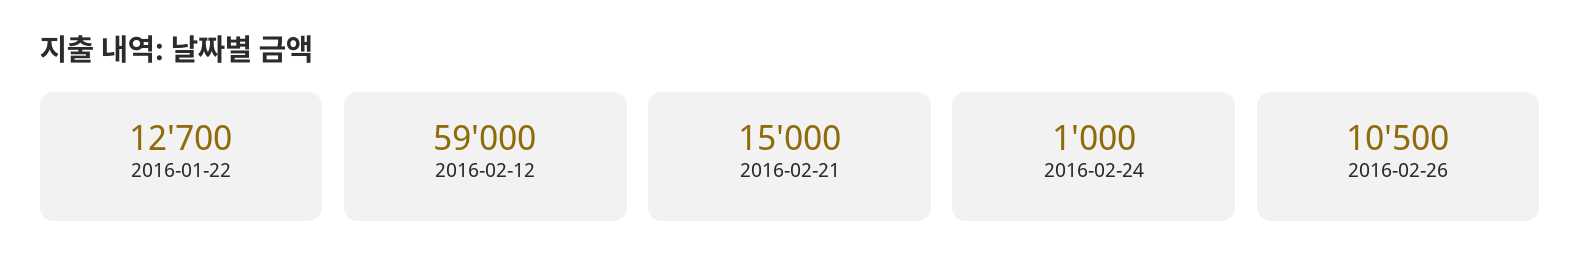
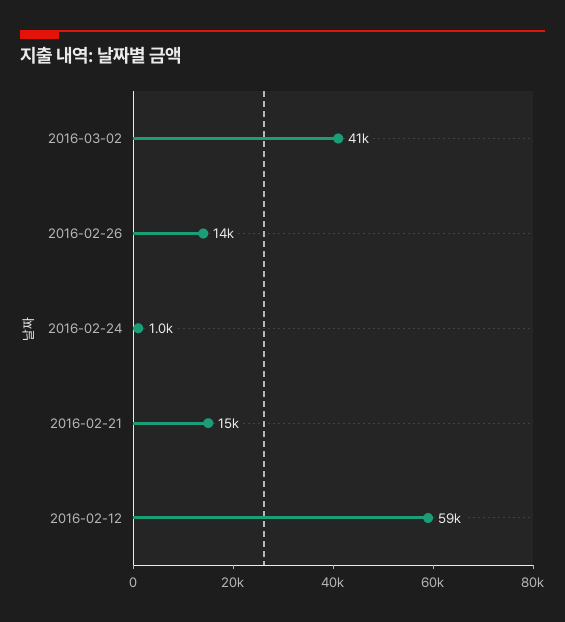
2016-01-22: 12700 -> none
2016-02-26: 10500 -> 14000
2016-03-02: none -> 41000

